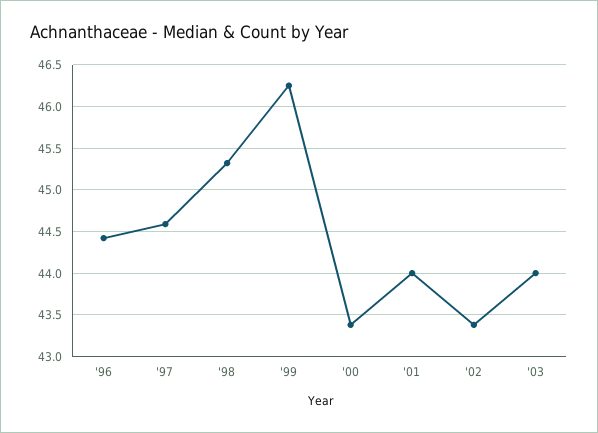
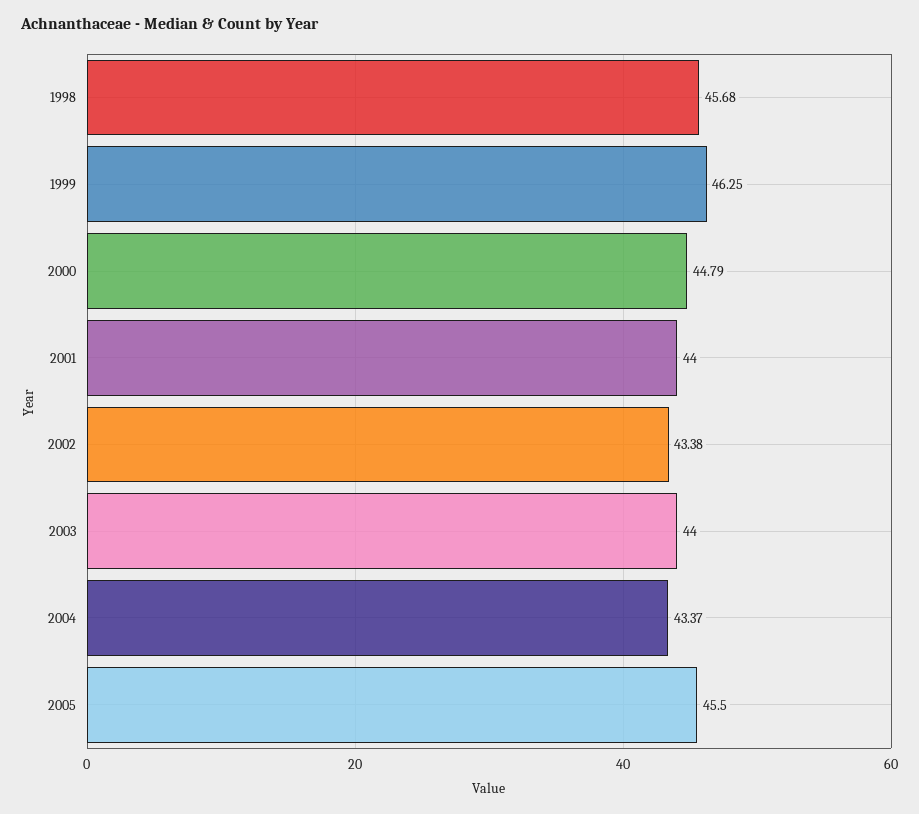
'96: 44.4 -> none
'97: 44.6 -> none
'98: 45.3 -> 45.68
'00: 43.4 -> 44.79
2004: none -> 43.37
2005: none -> 45.5

